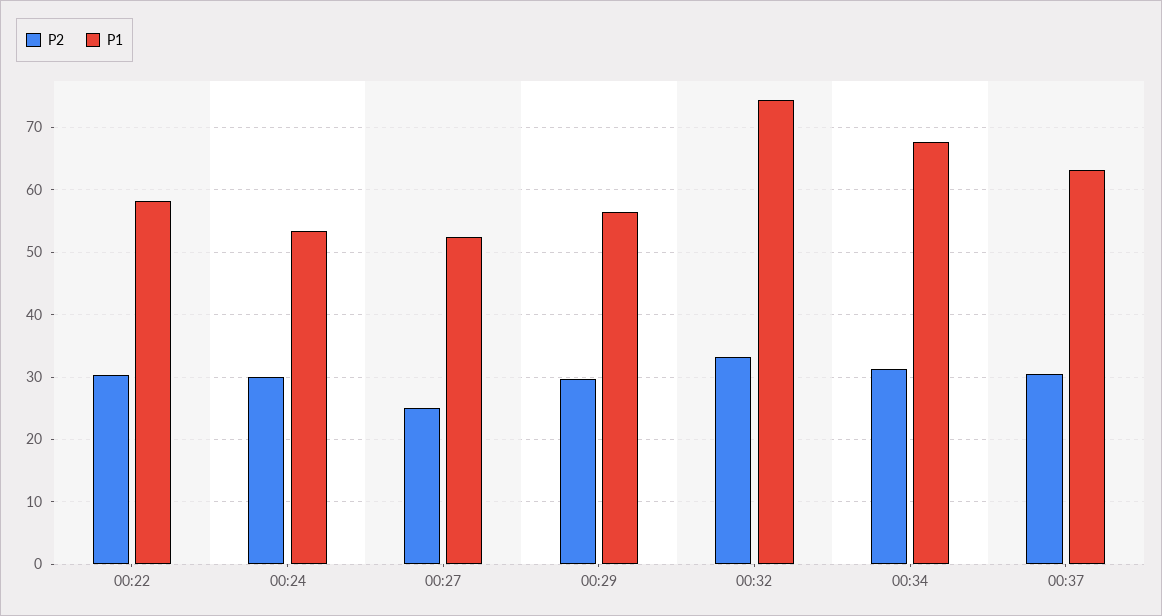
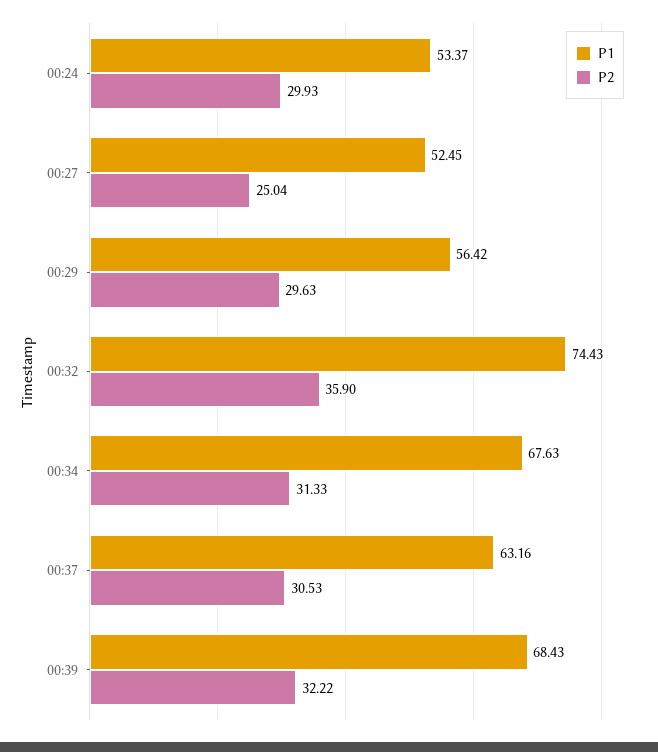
P2, 00:22: 30 -> none
P1, 00:22: 58 -> none
P2, 00:32: 33 -> 35.9
P1, 00:39: none -> 68.43
P2, 00:39: none -> 32.22

